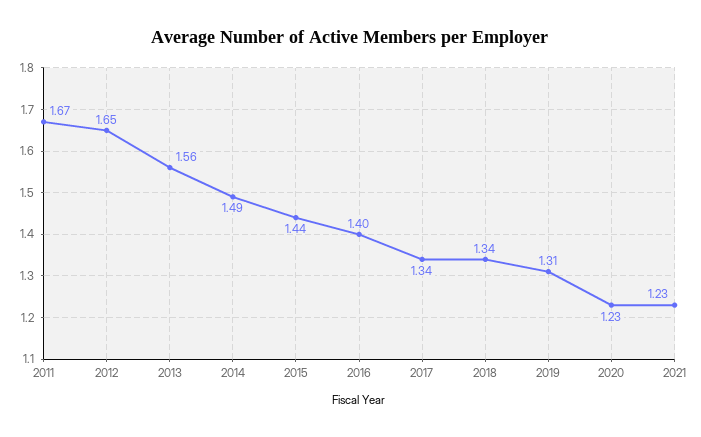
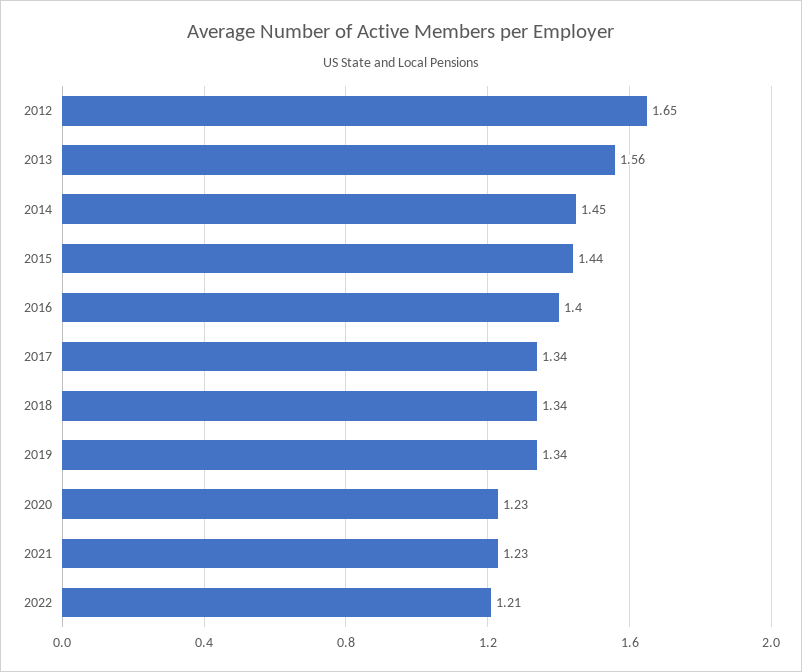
2011: 1.67 -> none
2014: 1.49 -> 1.45
2019: 1.31 -> 1.34
2022: none -> 1.21

